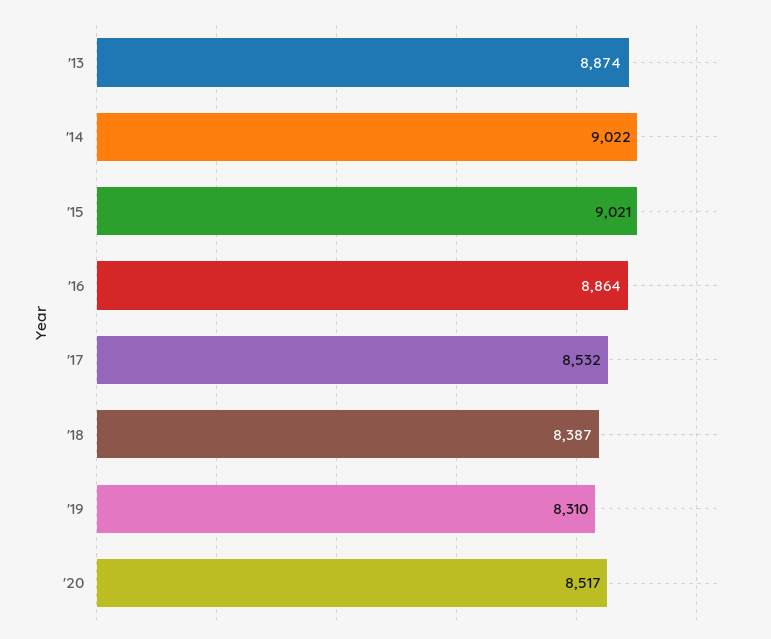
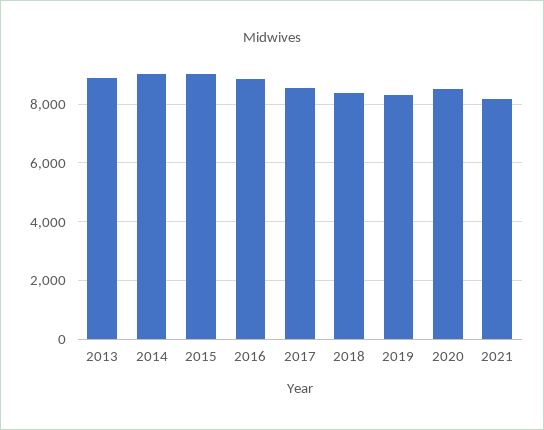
2021: none -> 8250

